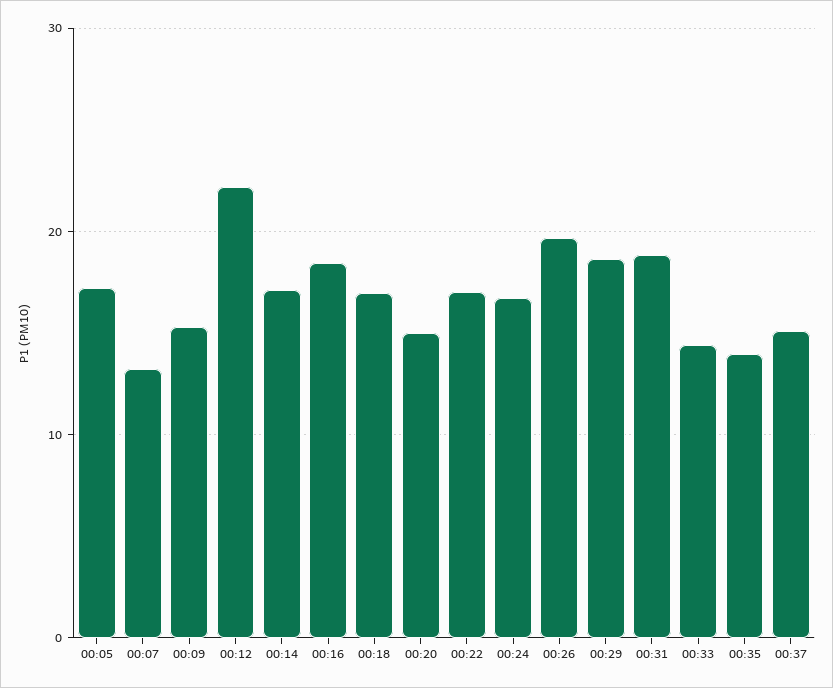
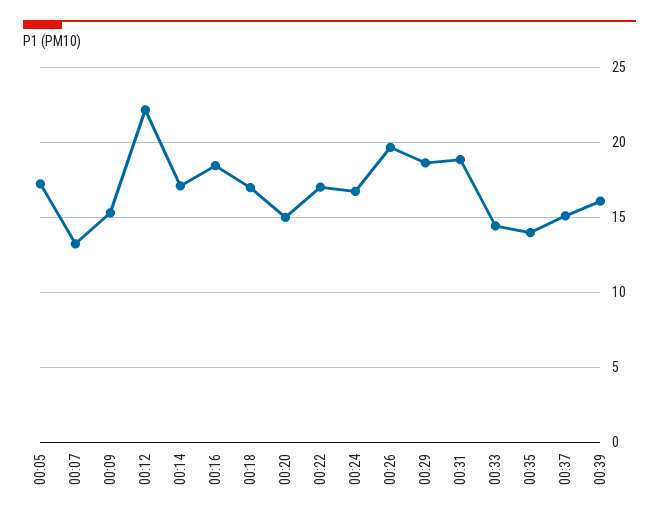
00:39: none -> 16

